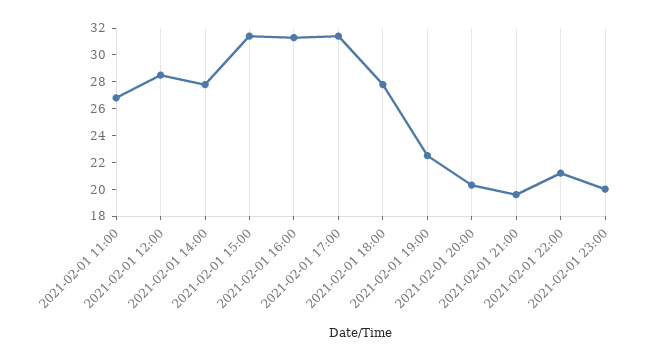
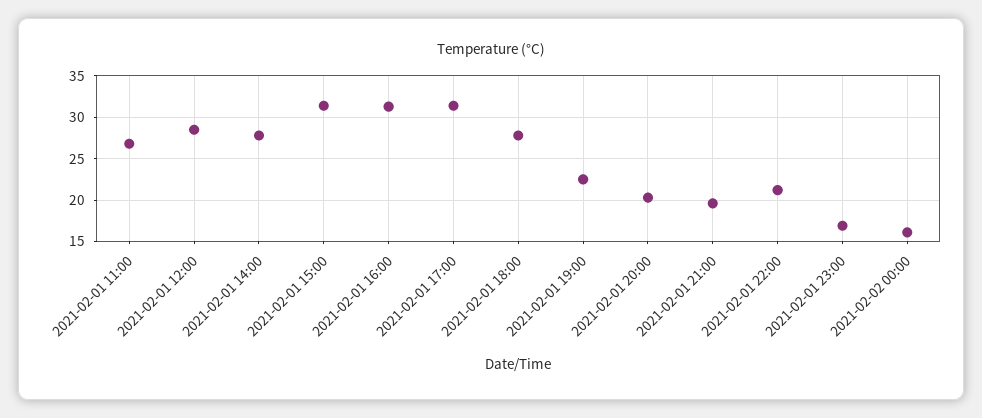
2021-02-01 23:00: 20 -> 17
2021-02-02 00:00: none -> 16

